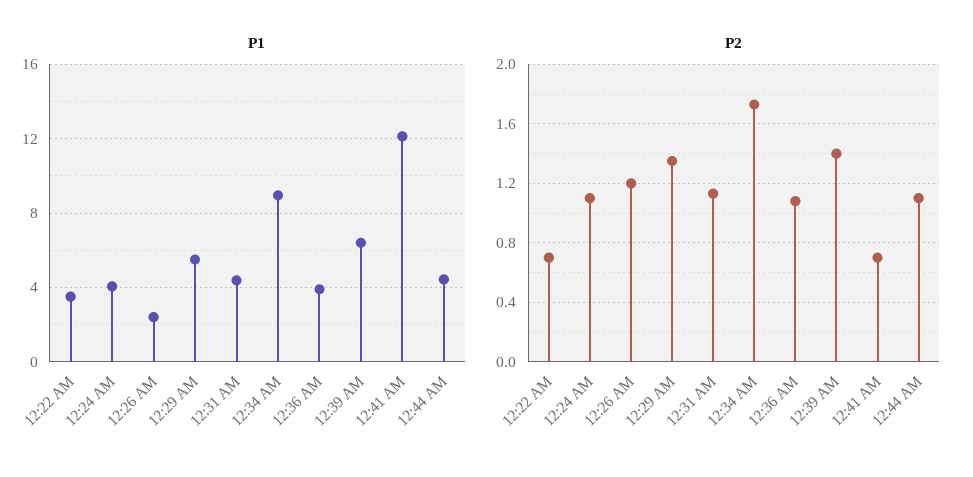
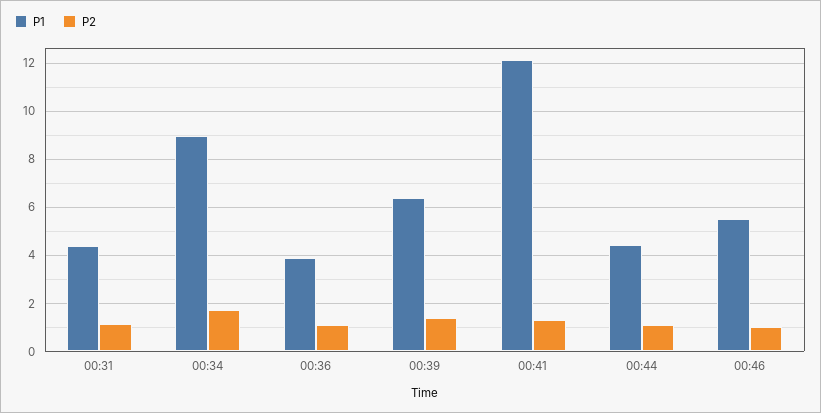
P1, 12:22 AM: 3.5 -> none
P1, 12:24 AM: 4 -> none
P1, 12:26 AM: 2.5 -> none
P1, 12:29 AM: 5.5 -> none
P2, 12:22 AM: 0.7 -> none
P2, 12:24 AM: 1.1 -> none
P2, 12:26 AM: 1.2 -> none
P2, 12:29 AM: 1.35 -> none
P2, 12:41 AM: 0.7 -> 1.25
P1, 00:46: none -> 5.5
P2, 00:46: none -> 1

